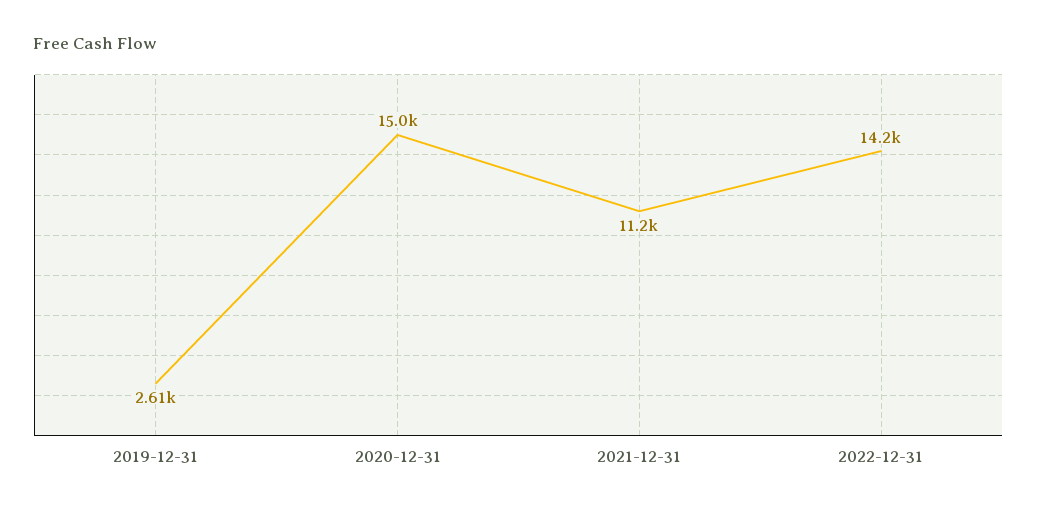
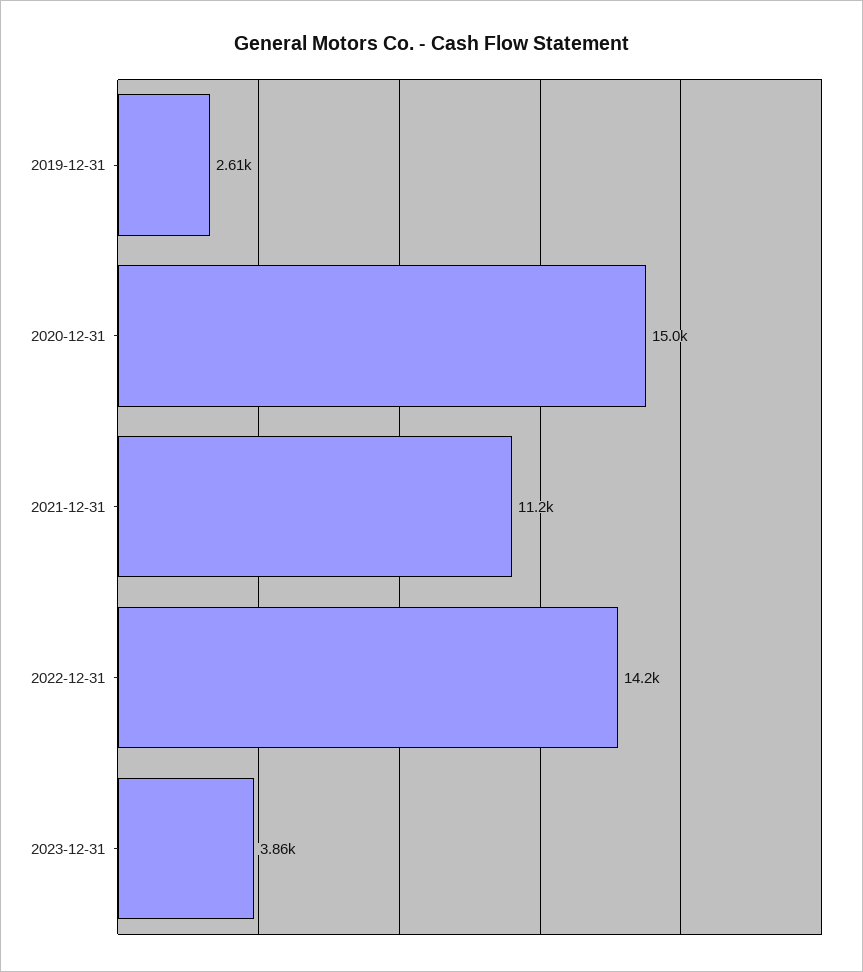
2023-12-31: none -> 3860

